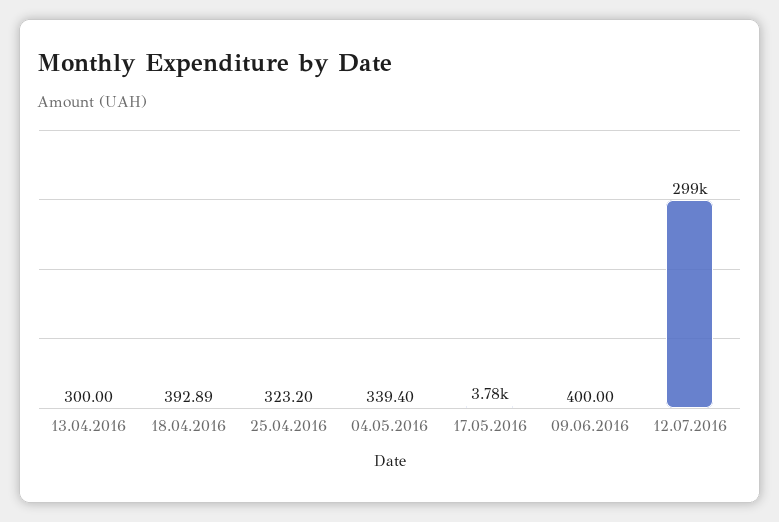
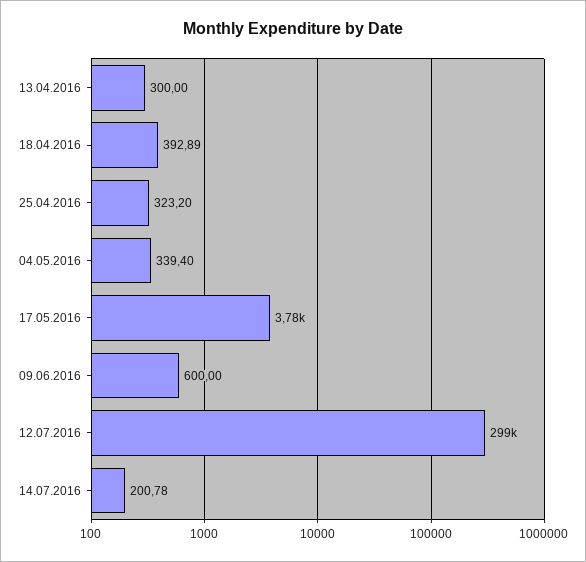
09.06.2016: 400 -> 600
14.07.2016: none -> 200.78

